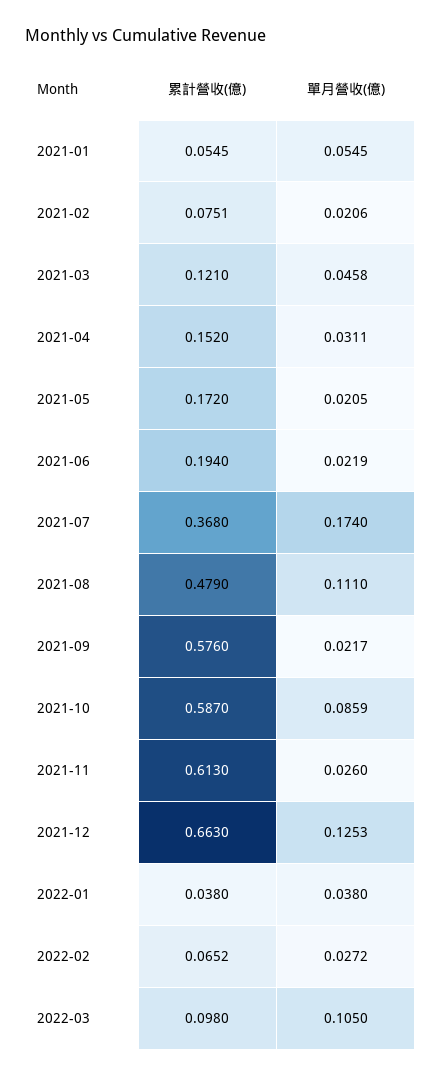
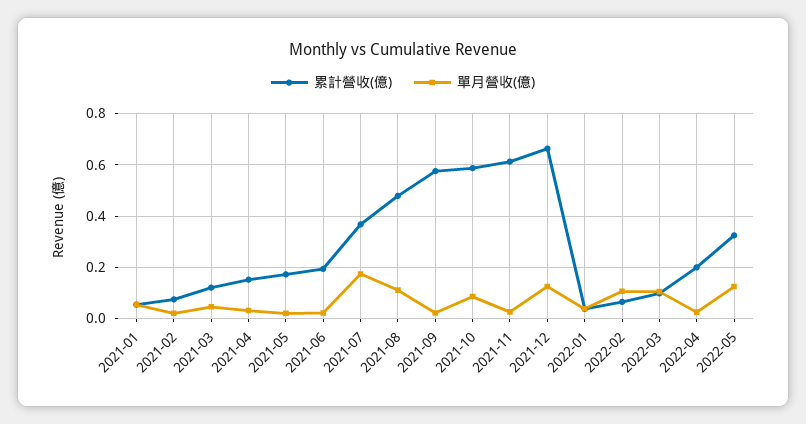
單月營收(億), 2022-02: 0.0272 -> 0.1
累計營收(億), 2022-04: none -> 0.2
單月營收(億), 2022-04: none -> 0.025
累計營收(億), 2022-05: none -> 0.325
單月營收(億), 2022-05: none -> 0.125

